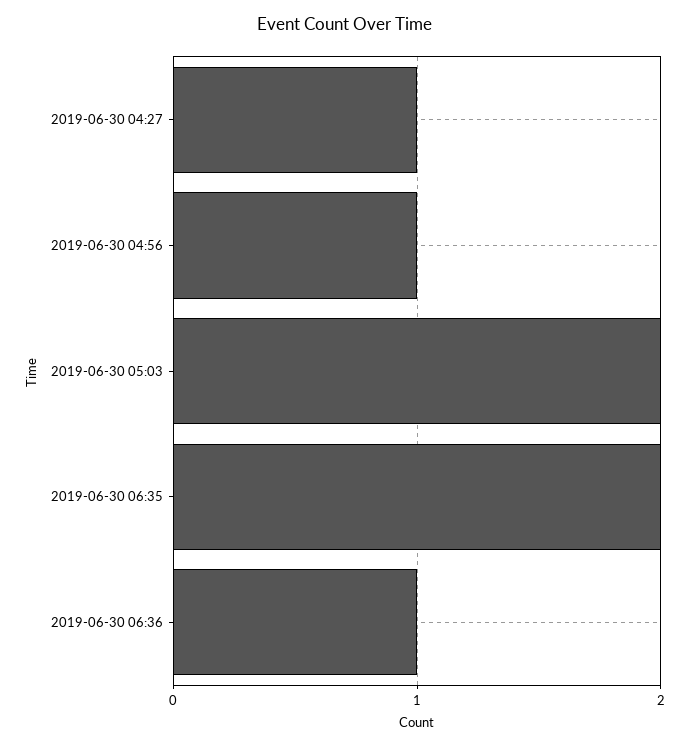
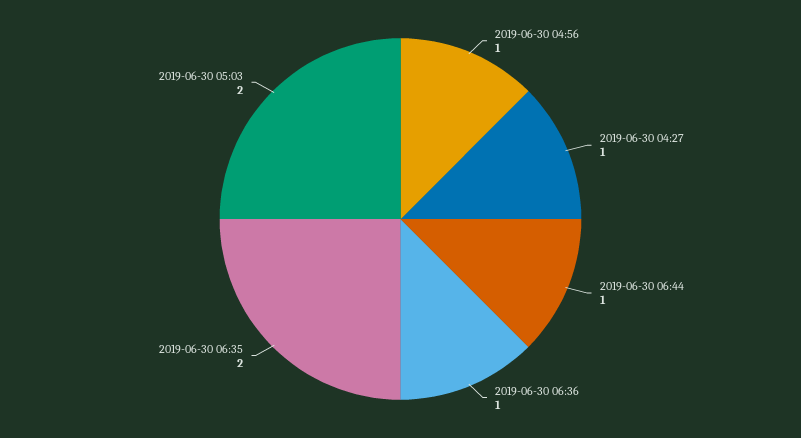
2019-06-30 06:44: none -> 1

